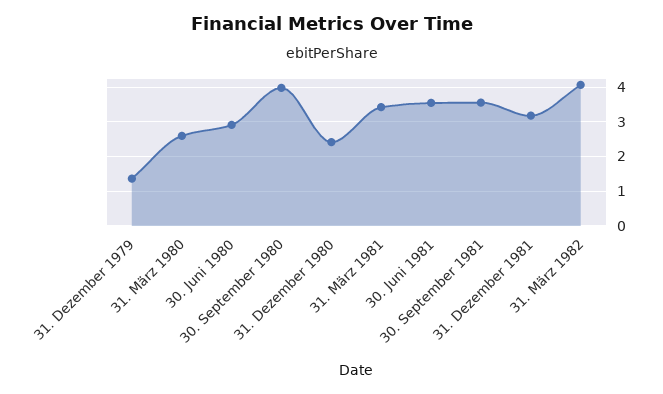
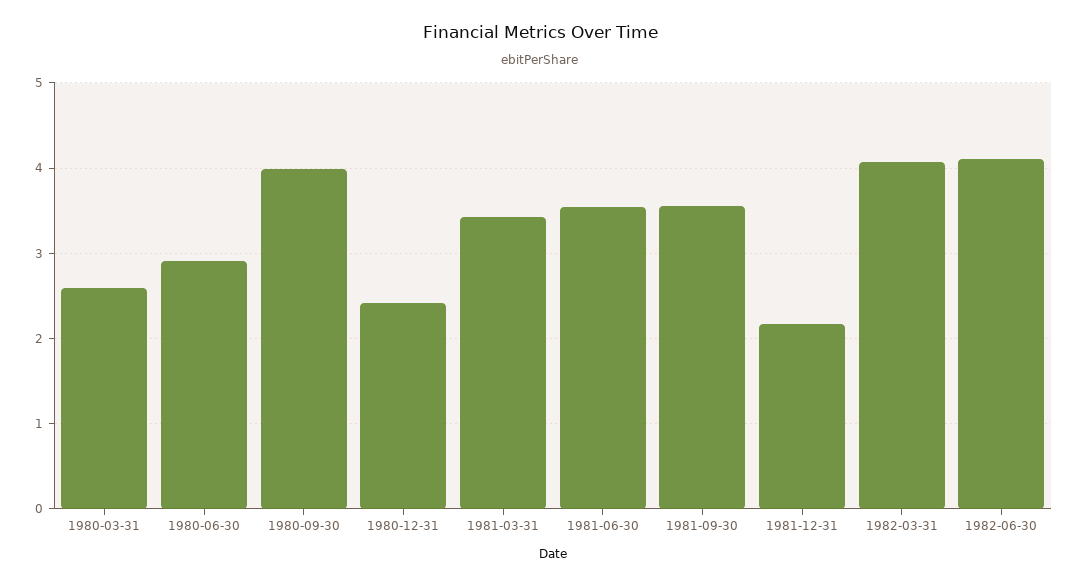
31. Dezember 1979: 1.4 -> none
31. Dezember 1981: 3.2 -> 2.2
1982-06-30: none -> 4.1

